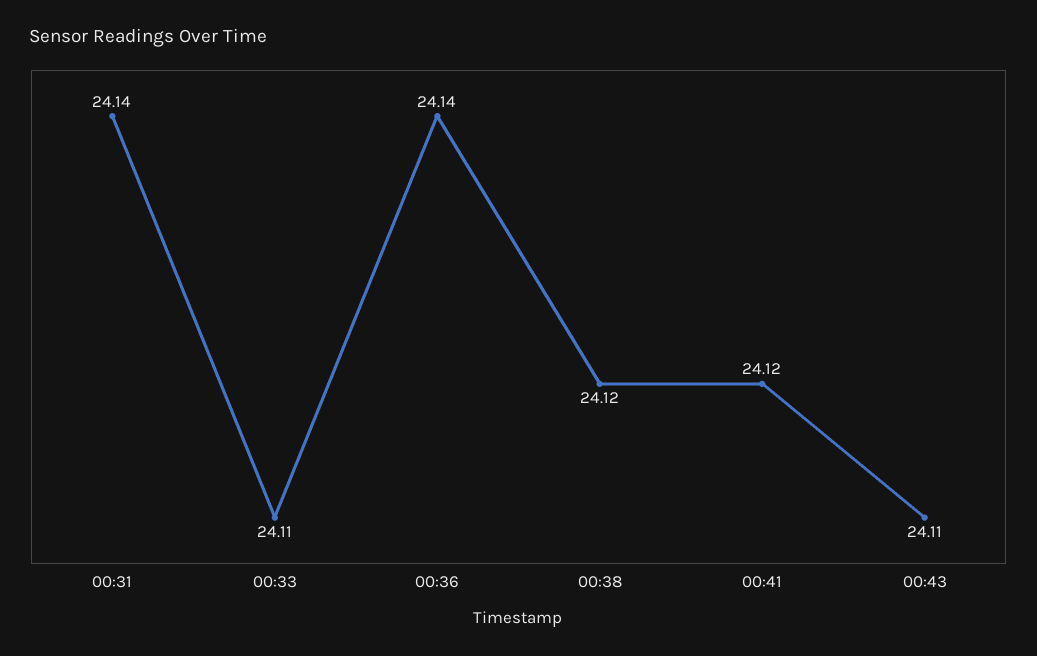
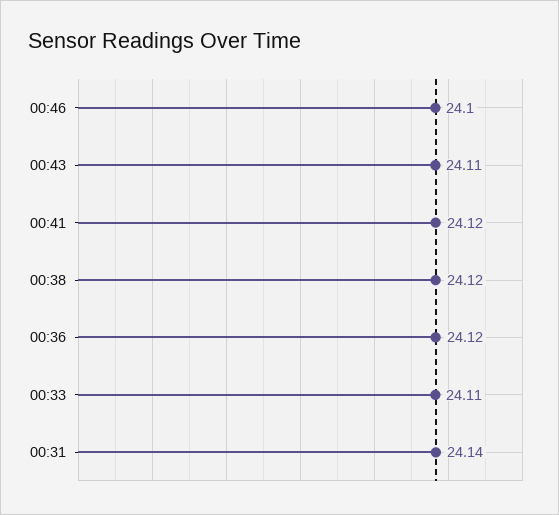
00:36: 24.14 -> 24.12
00:46: none -> 24.1

